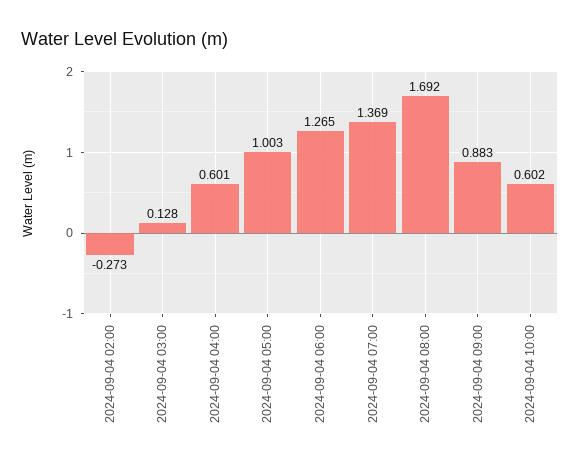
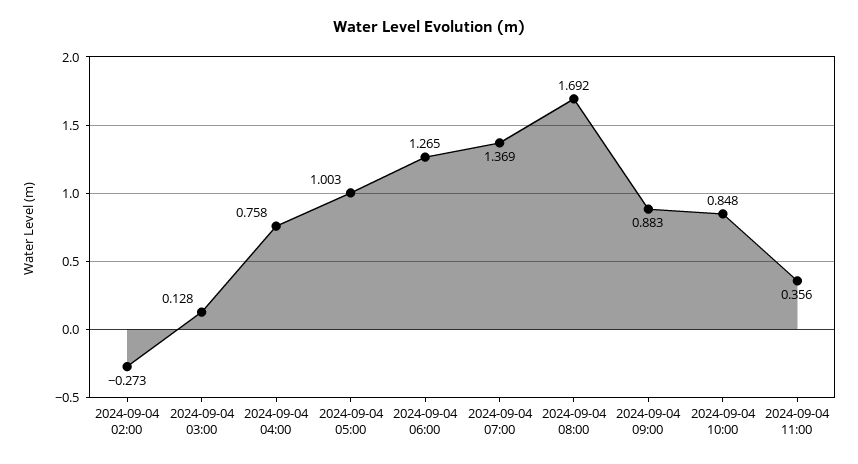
2024-09-04 04:00: 0.601 -> 0.758
2024-09-04 10:00: 0.602 -> 0.848
2024-09-04 11:00: none -> 0.356

